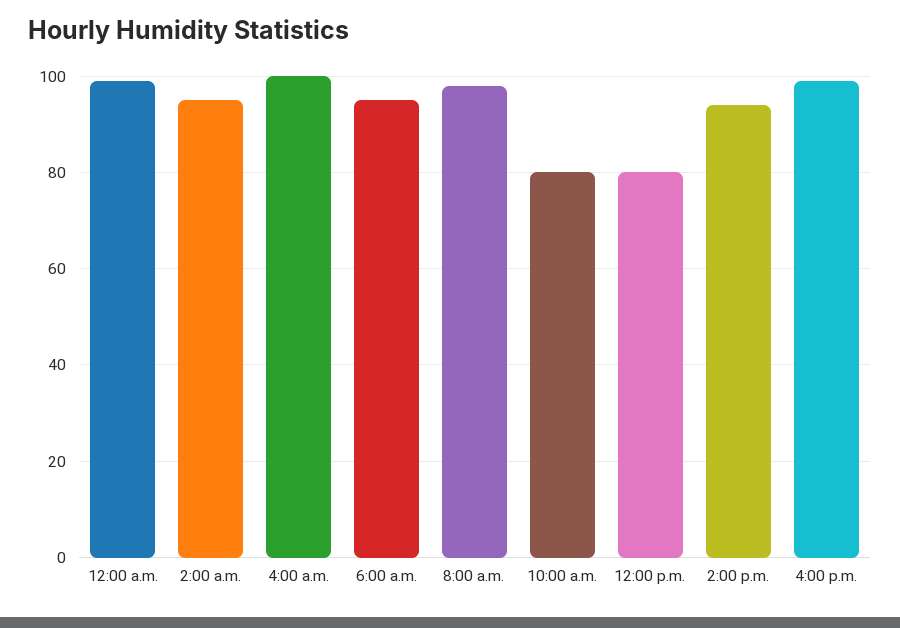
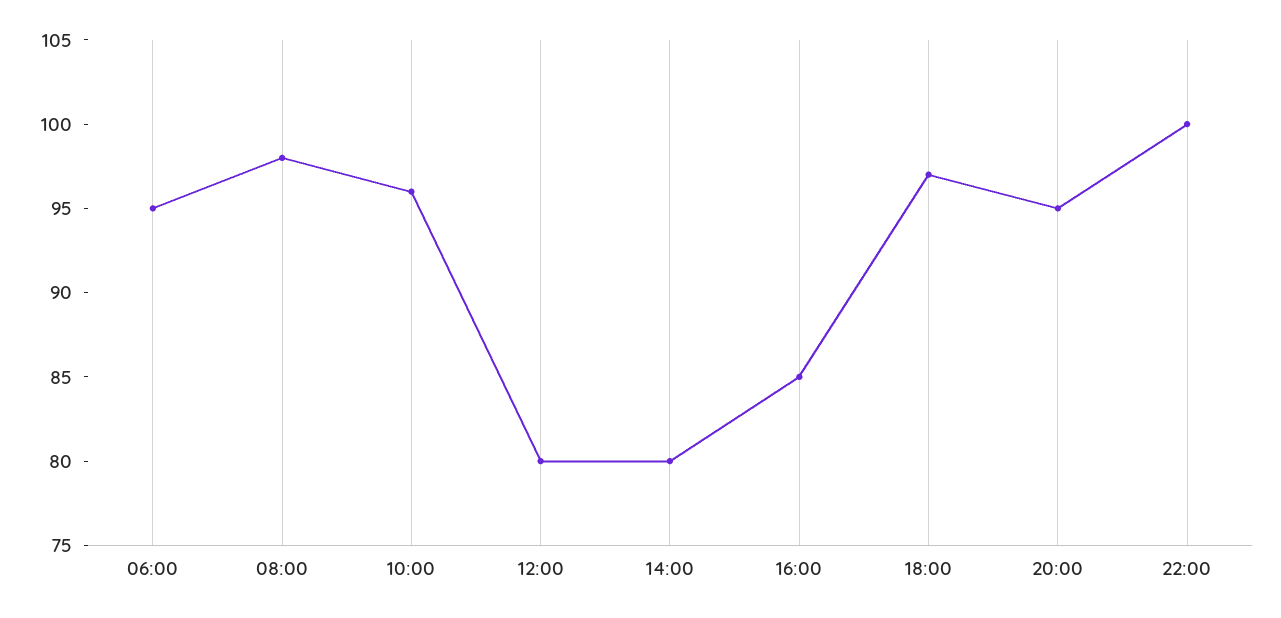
12:00 a.m.: 100 -> none
2:00 a.m.: 95 -> none
4:00 a.m.: 100 -> none
10:00 a.m.: 80 -> 96
2:00 p.m.: 95 -> 80
4:00 p.m.: 100 -> 85
18:00: none -> 97
20:00: none -> 95
22:00: none -> 100

